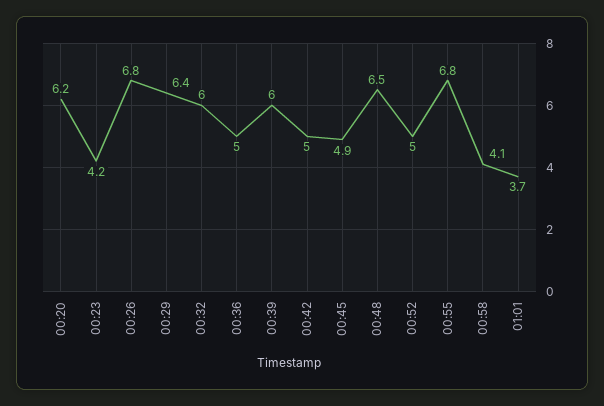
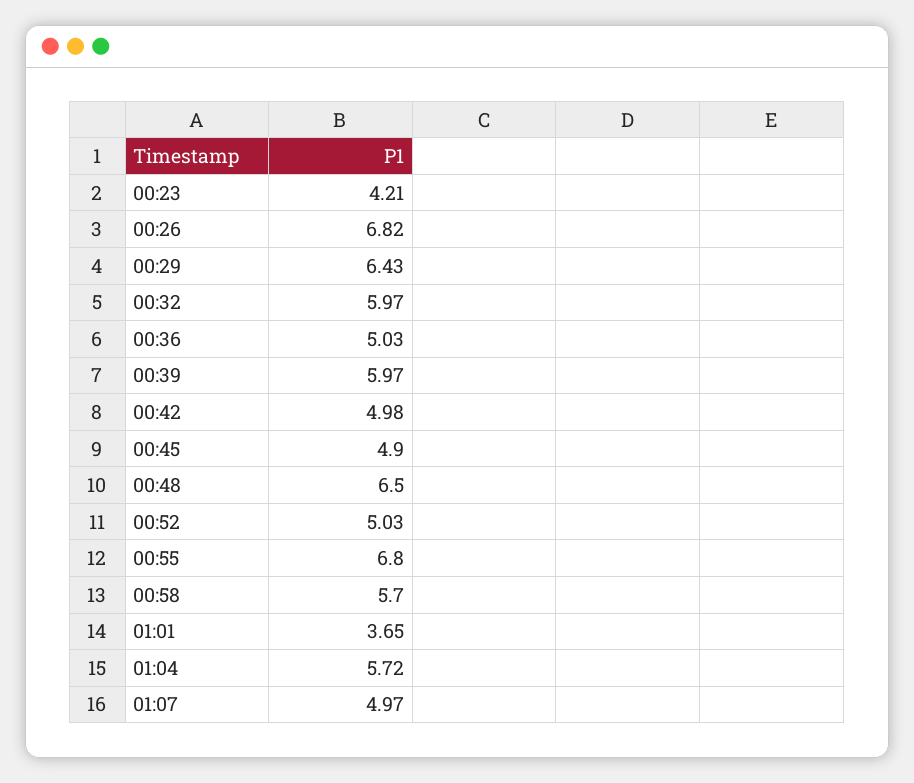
00:20: 6.2 -> none
00:58: 4.1 -> 5.7
01:04: none -> 5.72
01:07: none -> 4.97

